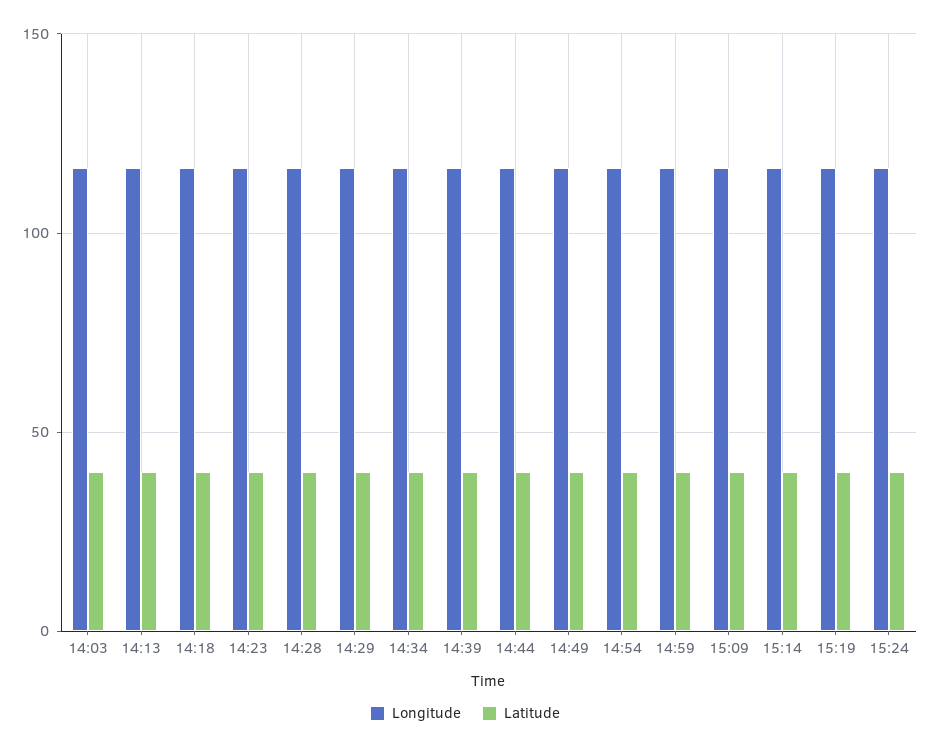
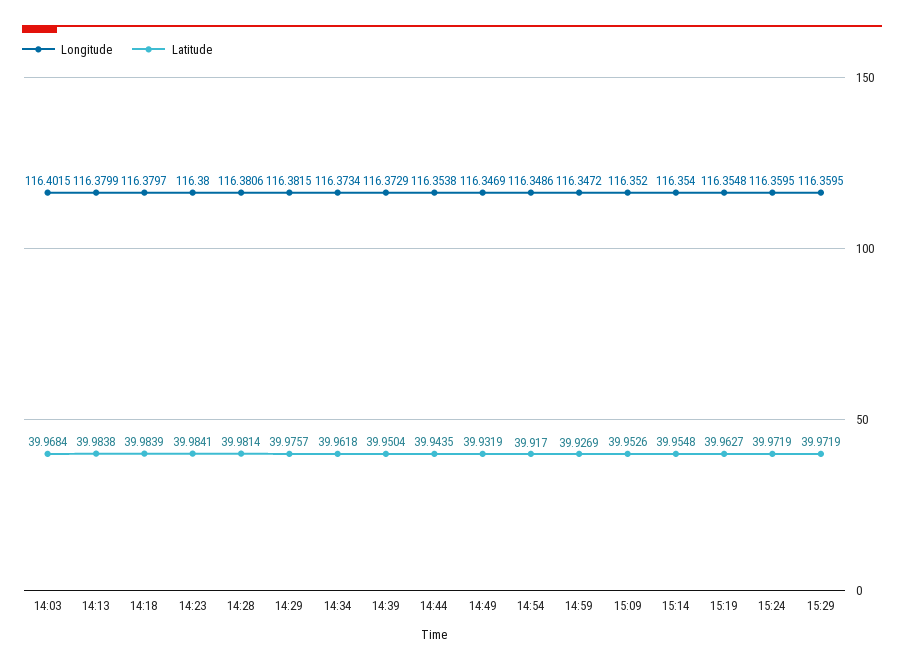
Longitude, 15:29: none -> 116.3595
Latitude, 15:29: none -> 39.9719

